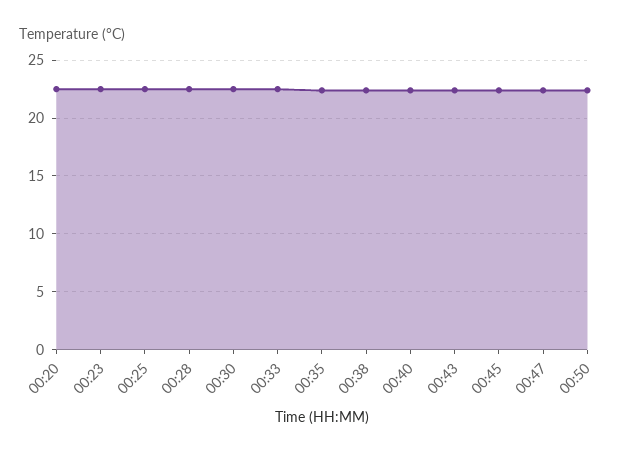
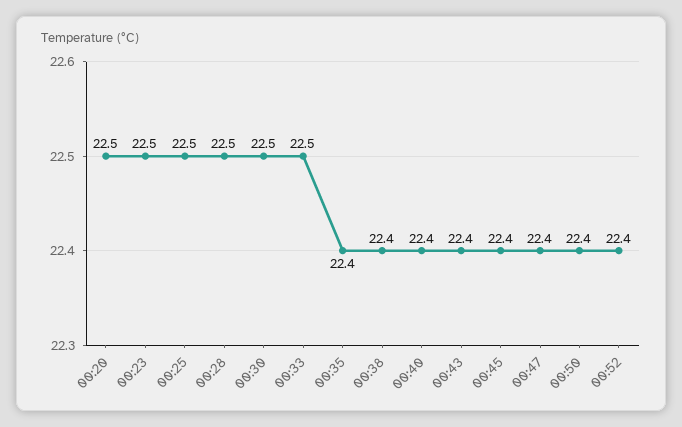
00:52: none -> 22.4

